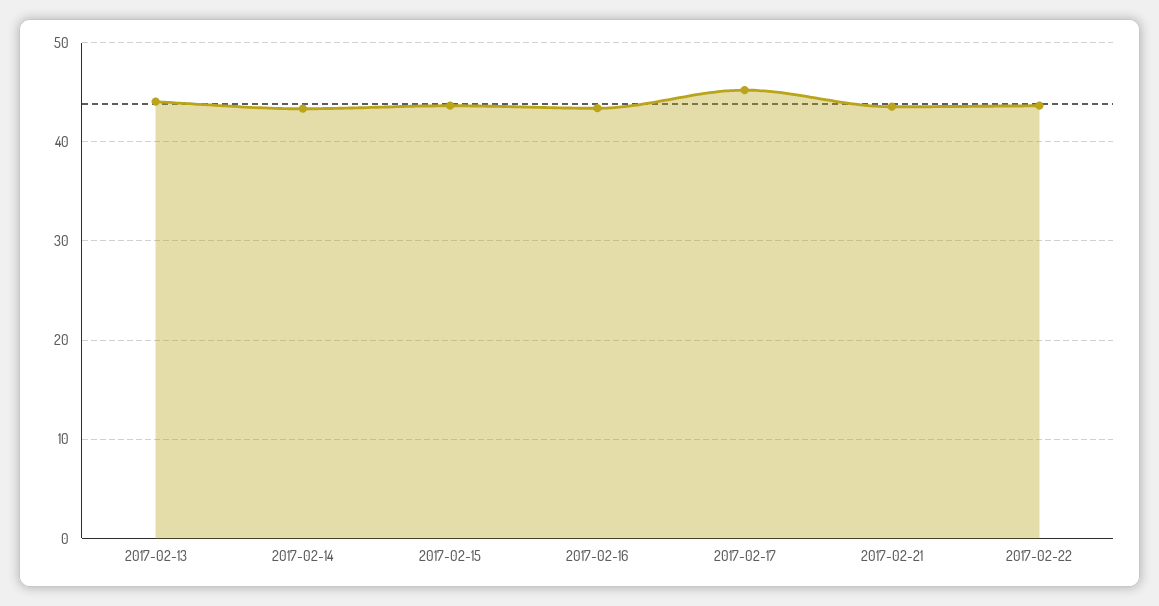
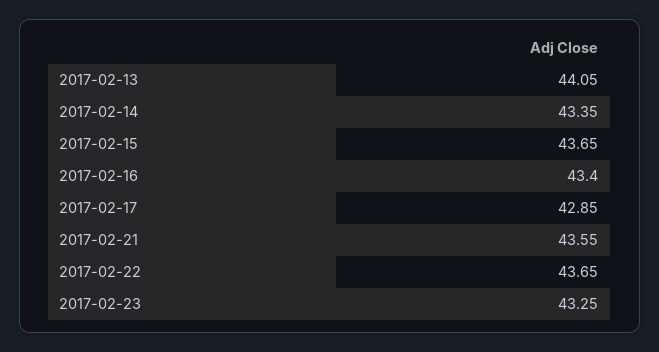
2017-02-17: 45 -> 42.85
2017-02-23: none -> 43.25

